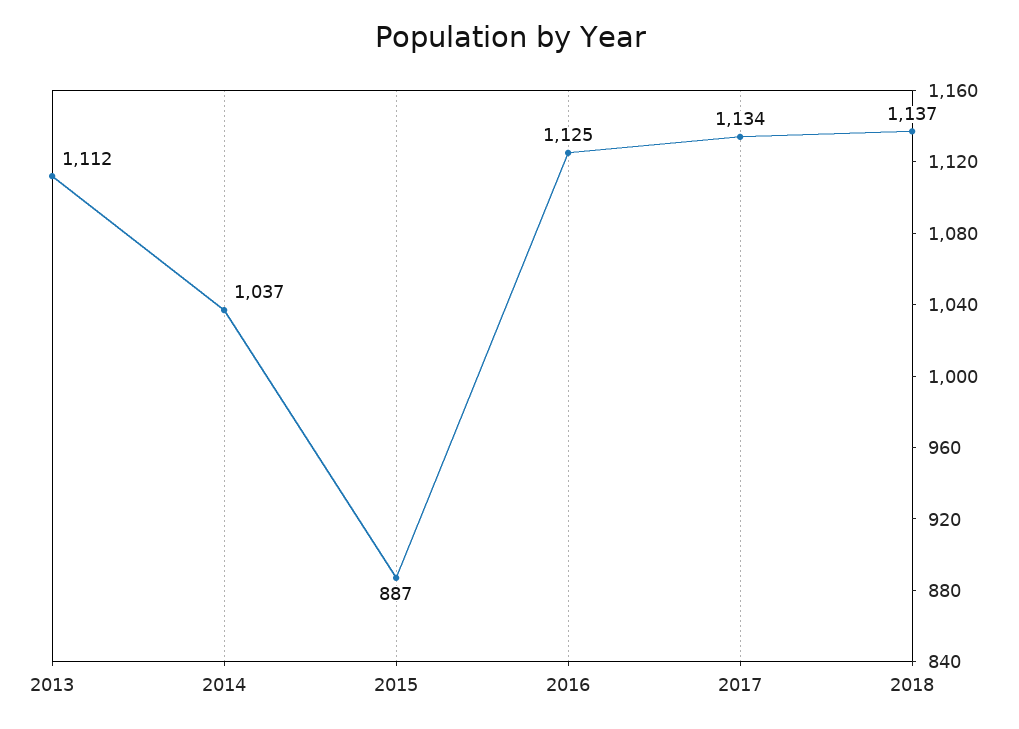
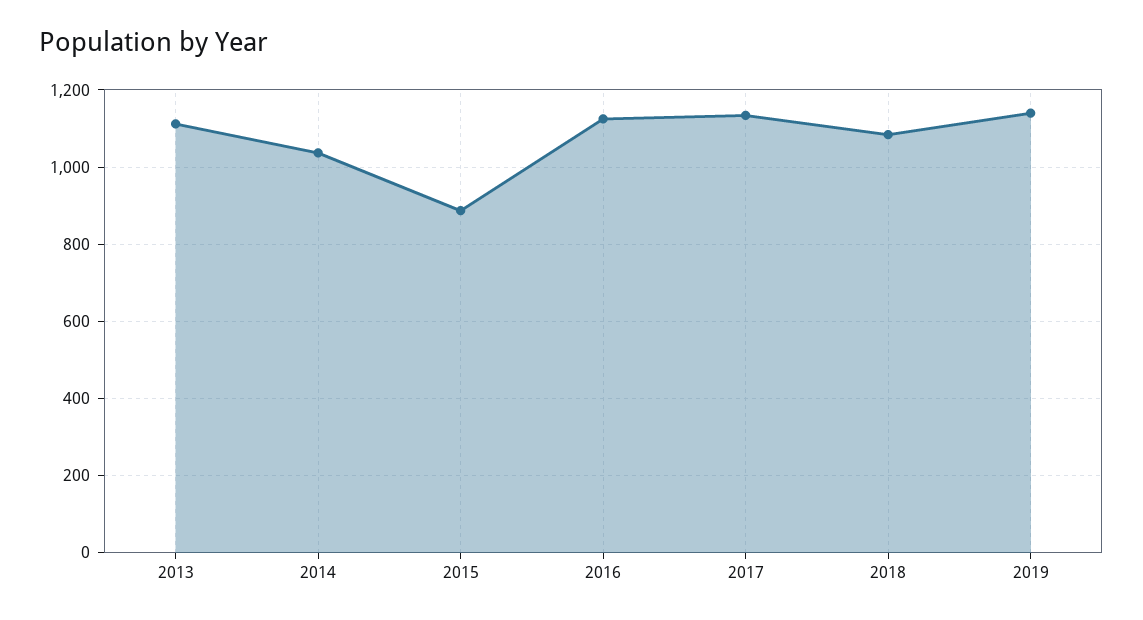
2018: 1137 -> 1080
2019: none -> 1140

